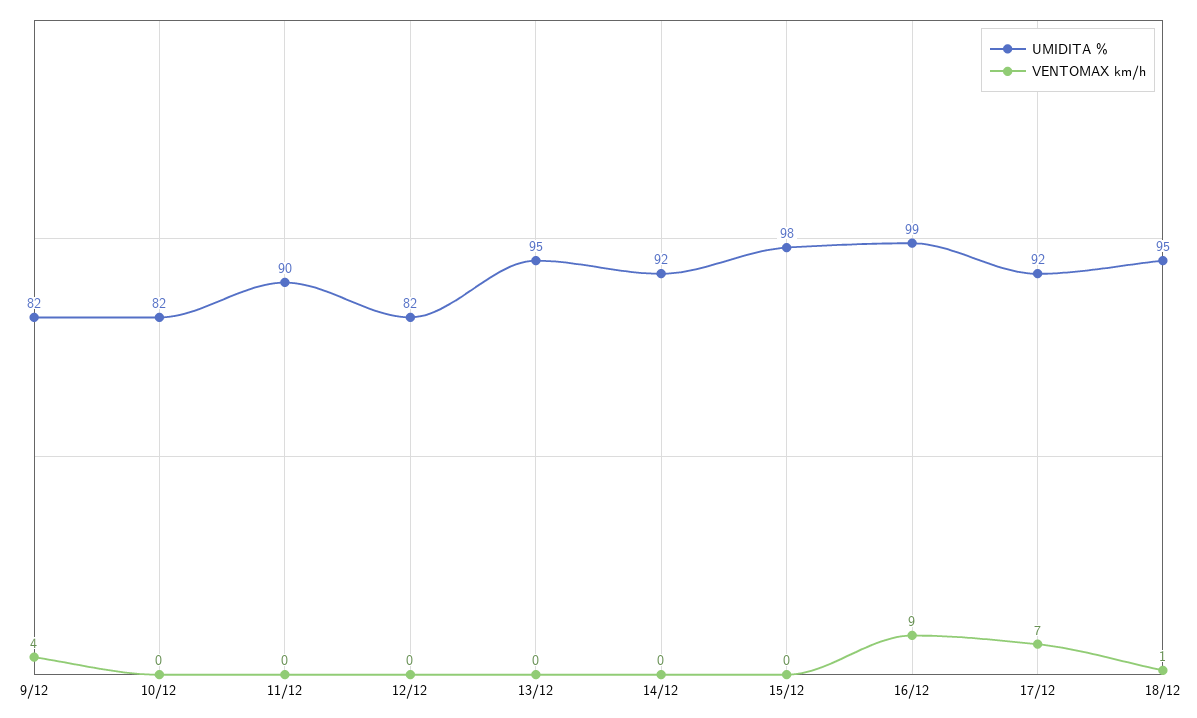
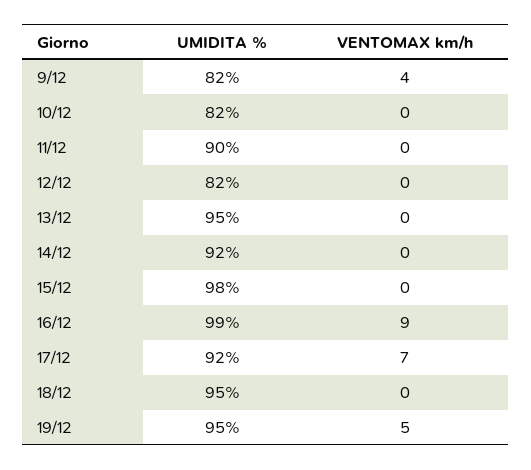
VENTOMAX km/h, 18/12: 1 -> 0
UMIDITA %, 19/12: none -> 95
VENTOMAX km/h, 19/12: none -> 5

